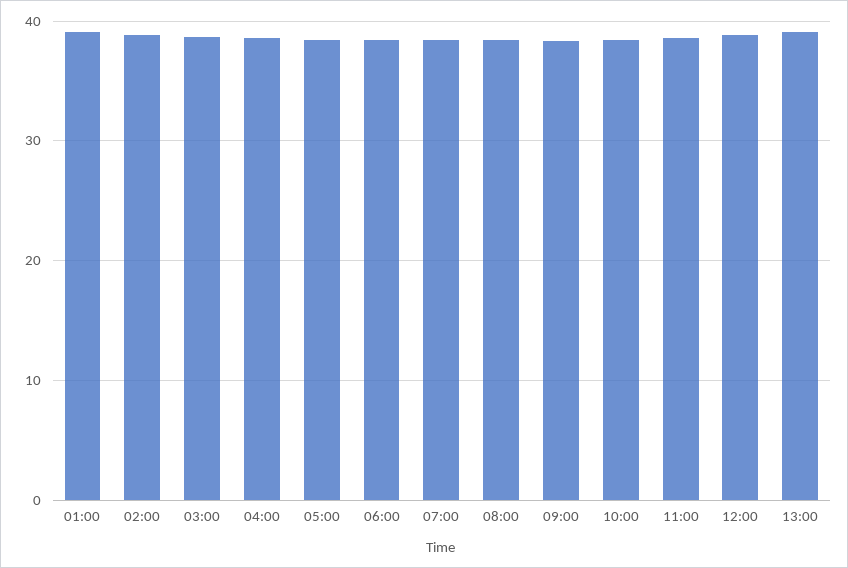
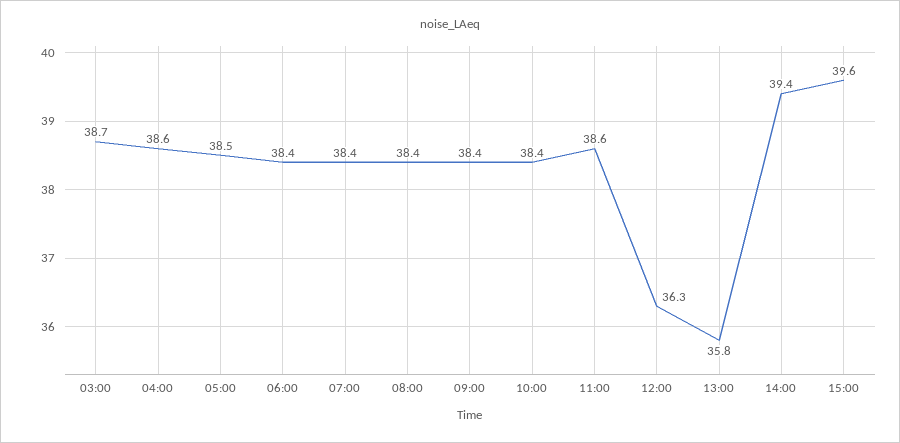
01:00: 39 -> none
02:00: 39 -> none
12:00: 39 -> 36.3
13:00: 39 -> 35.8
14:00: none -> 39.4
15:00: none -> 39.6

